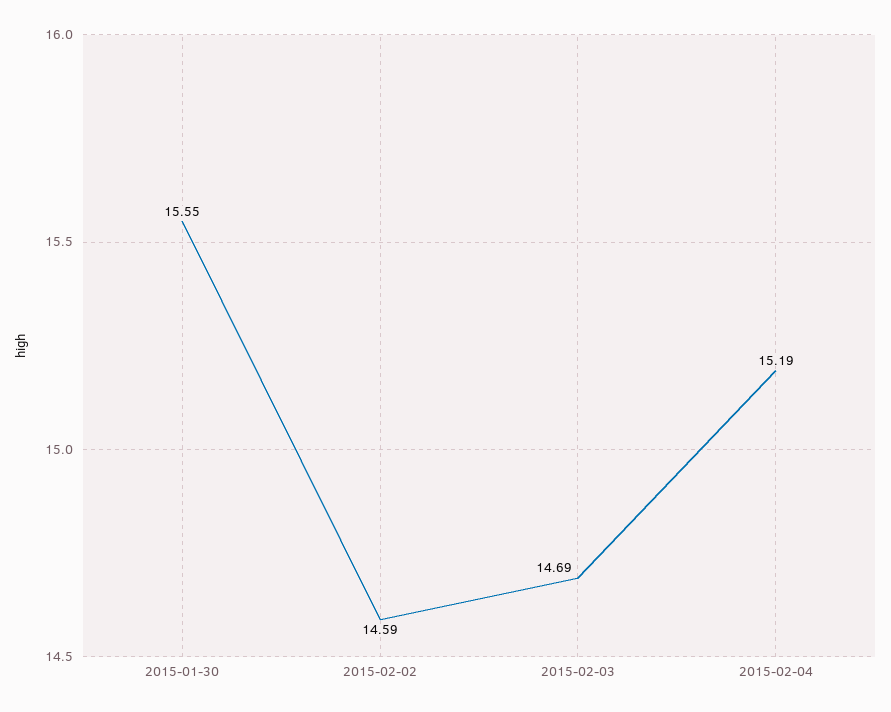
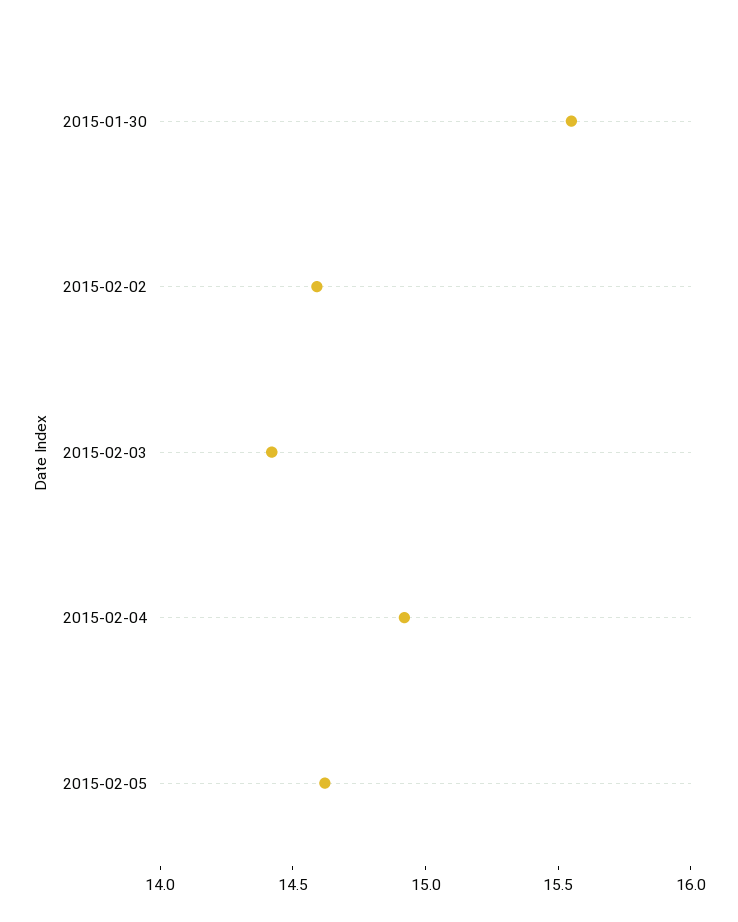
2015-02-03: 14.69 -> 14.4
2015-02-04: 15.19 -> 14.9
2015-02-05: none -> 14.6

